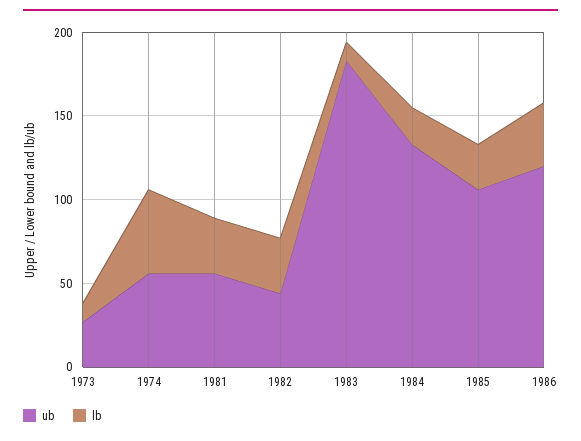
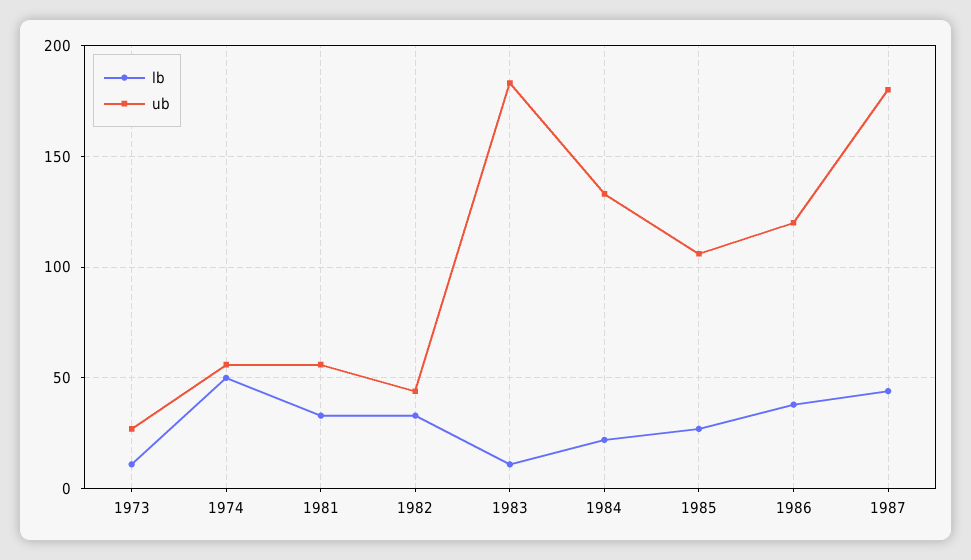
lb, 1987: none -> 45
ub, 1987: none -> 180

